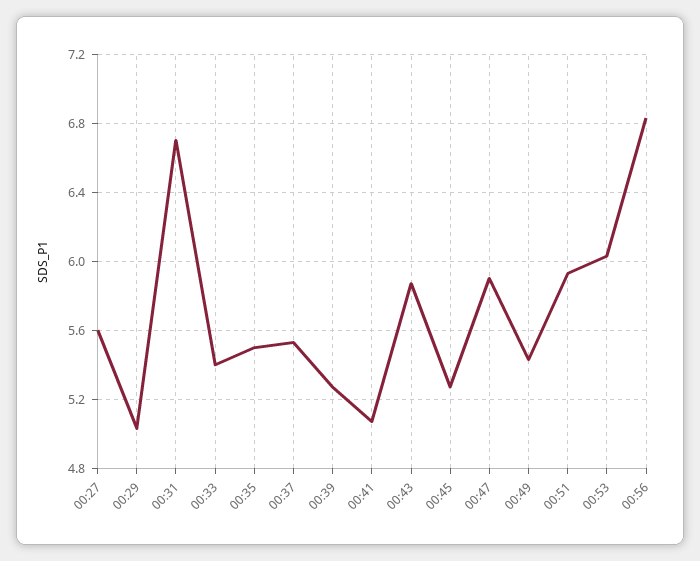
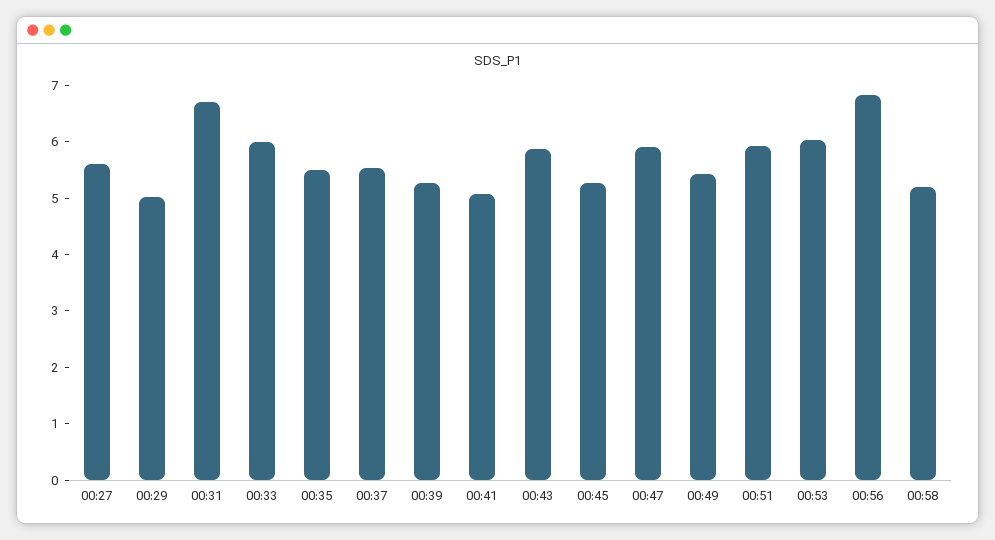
00:33: 5.4 -> 6
00:58: none -> 5.2

